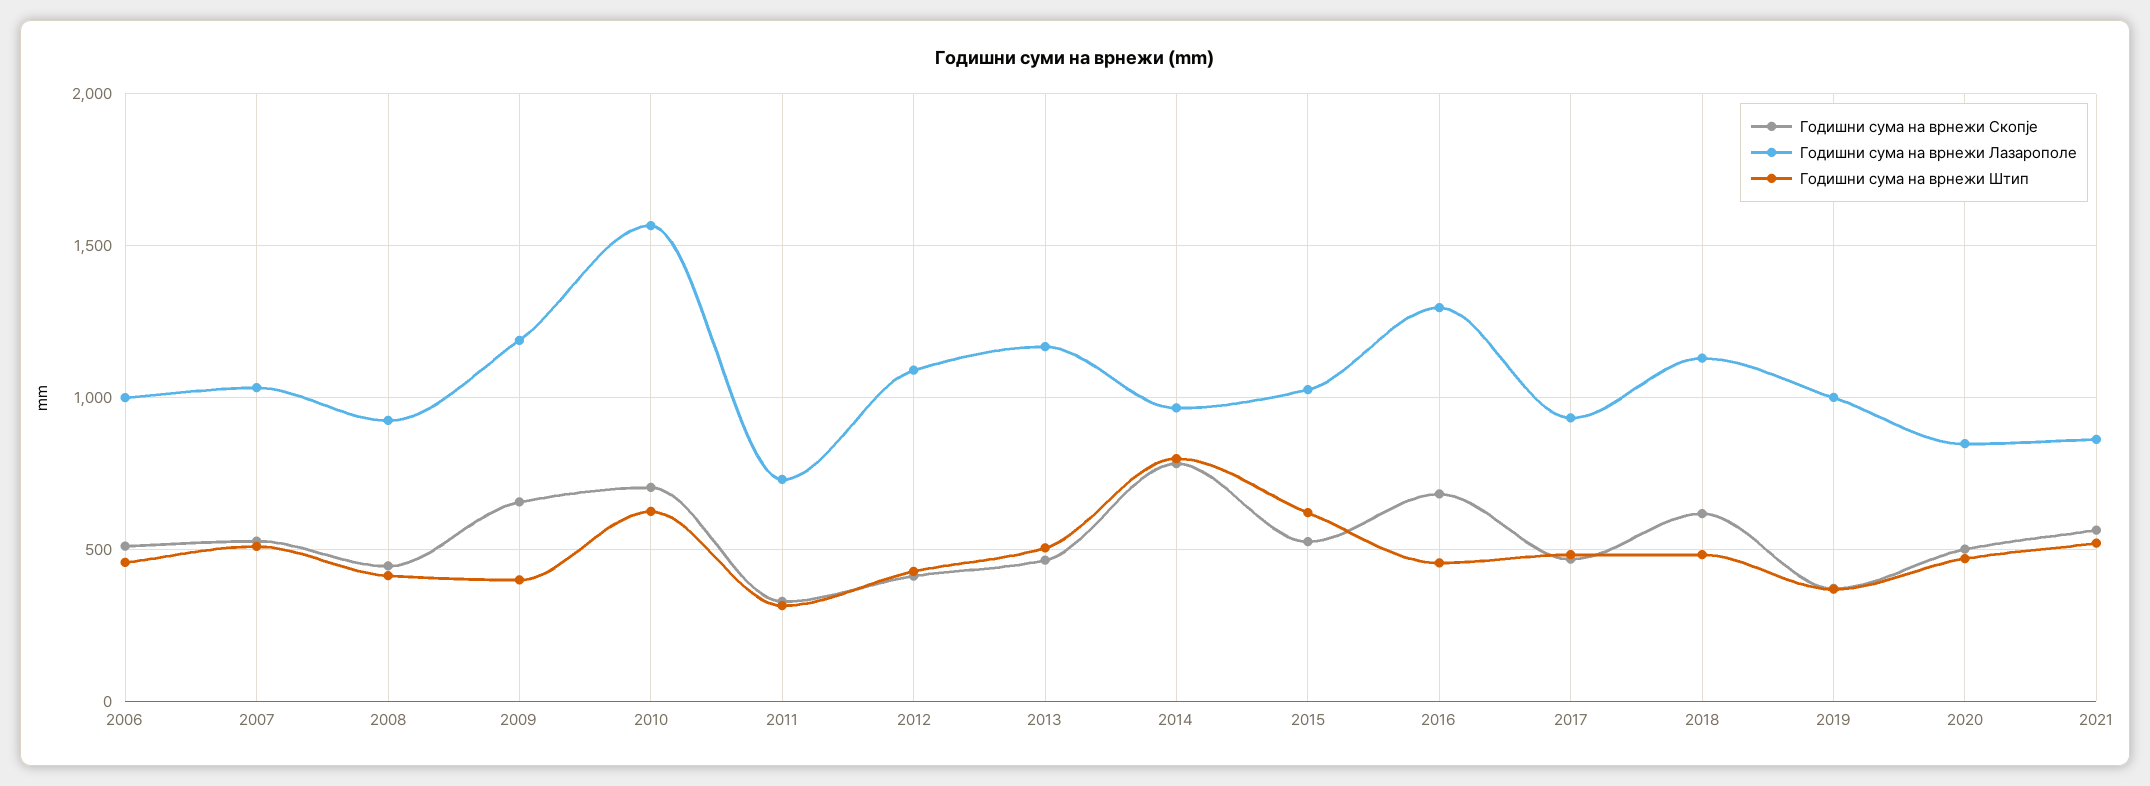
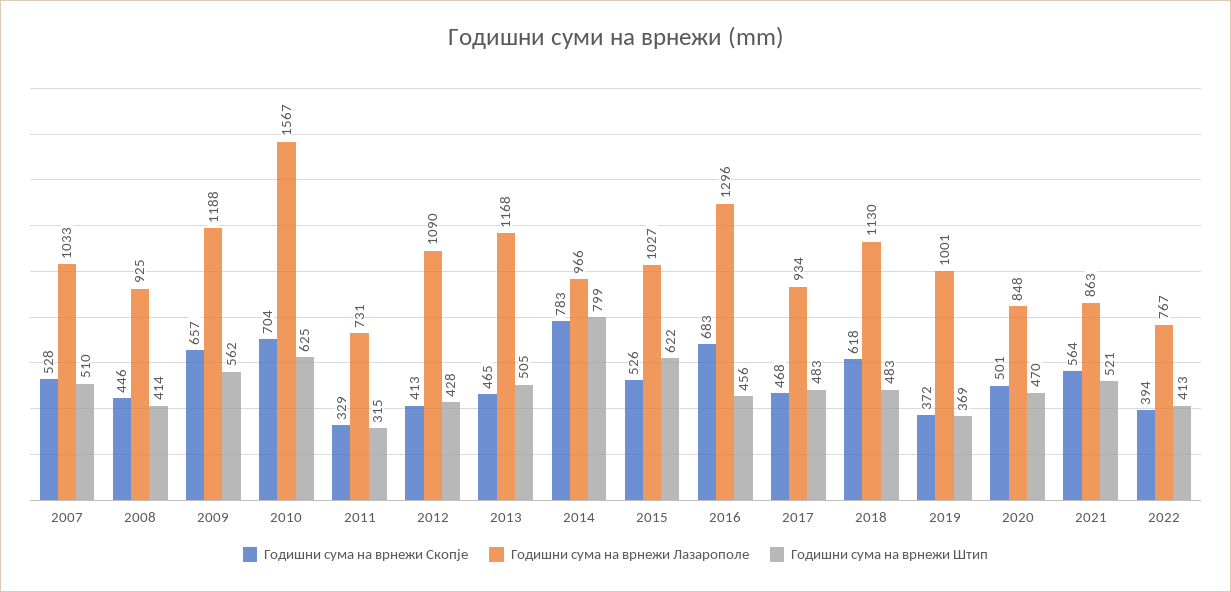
Годишни сума на врнежи Скопје, 2006: 500 -> none
Годишни сума на врнежи Лазарополе, 2006: 1000 -> none
Годишни сума на врнежи Штип, 2006: 450 -> none
Годишни сума на врнежи Штип, 2009: 400 -> 562
Годишни сума на врнежи Скопје, 2022: none -> 394
Годишни сума на врнежи Лазарополе, 2022: none -> 767
Годишни сума на врнежи Штип, 2022: none -> 413

